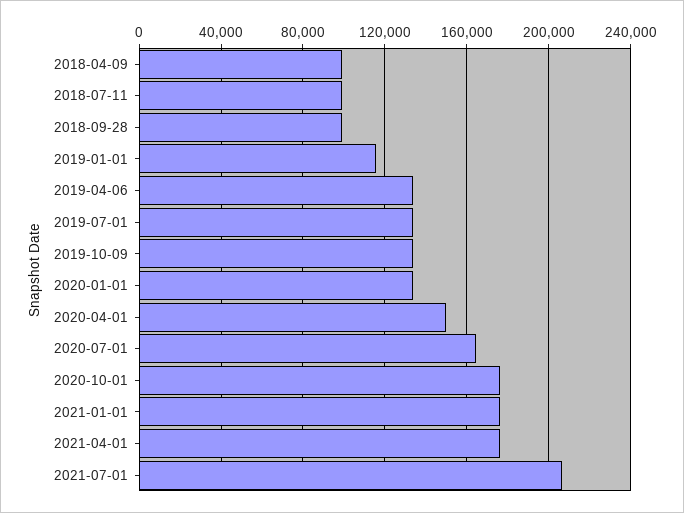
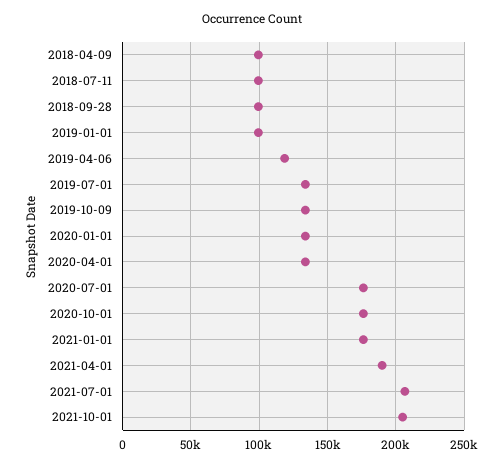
2019-01-01: 115000 -> 100000
2019-04-06: 135000 -> 120000
2020-04-01: 150000 -> 135000
2020-07-01: 165000 -> 175000
2021-04-01: 175000 -> 190000
2021-10-01: none -> 205000

